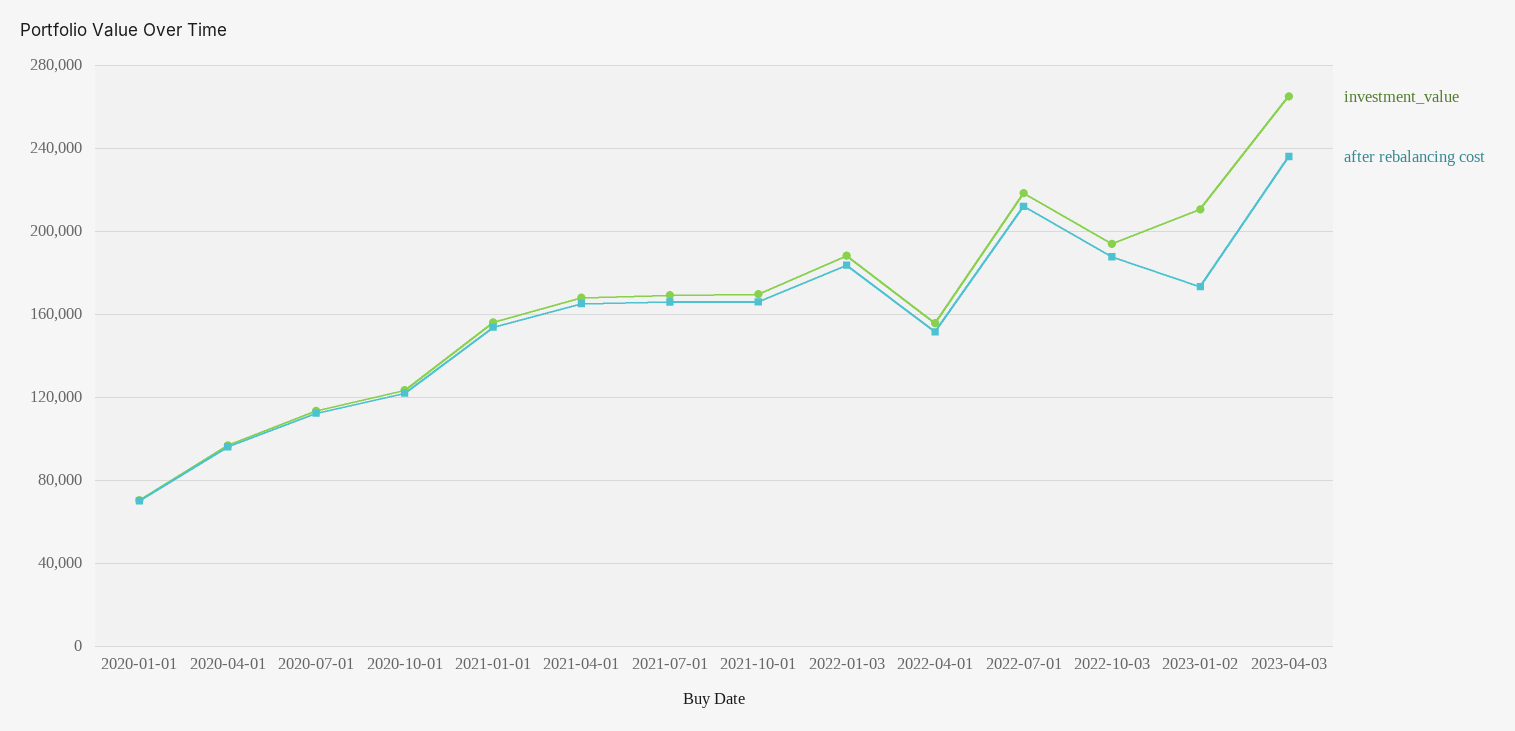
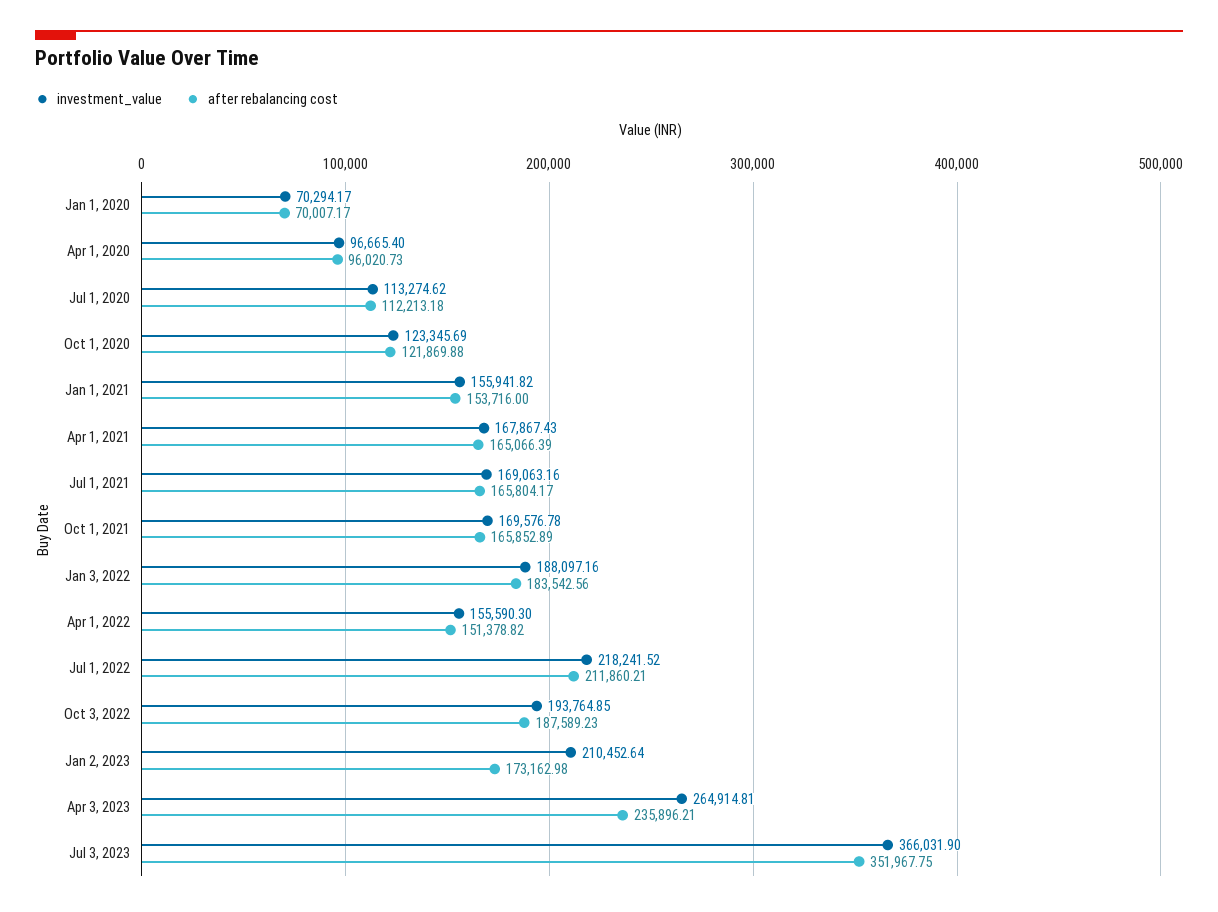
investment_value, Jul 3, 2023: none -> 366031.9
after rebalancing cost, Jul 3, 2023: none -> 351967.75

